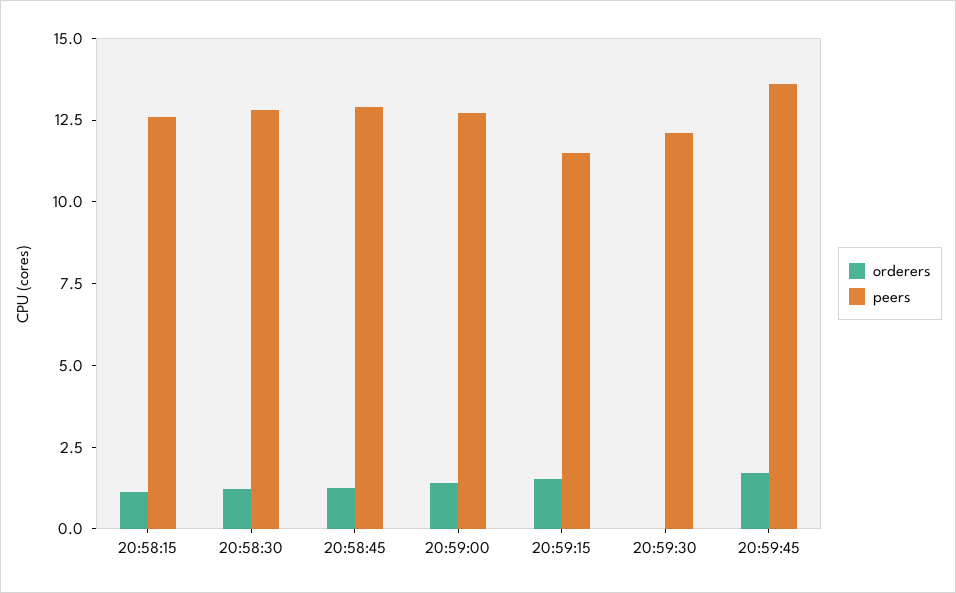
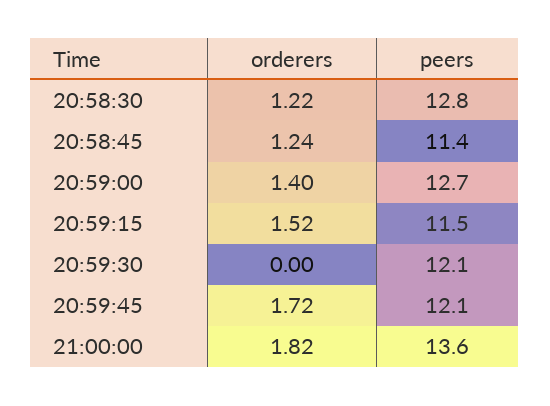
orderers, 20:58:15: 1 -> none
peers, 20:58:15: 12.5 -> none
peers, 20:58:45: 13 -> 11.4
peers, 20:59:45: 13.5 -> 12.1
orderers, 21:00:00: none -> 1.82
peers, 21:00:00: none -> 13.6

